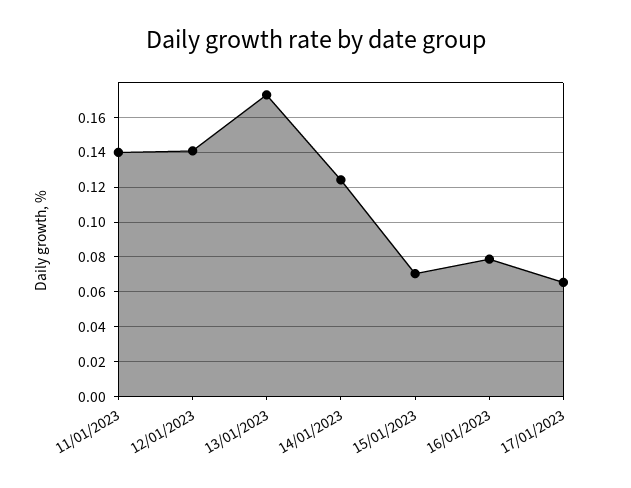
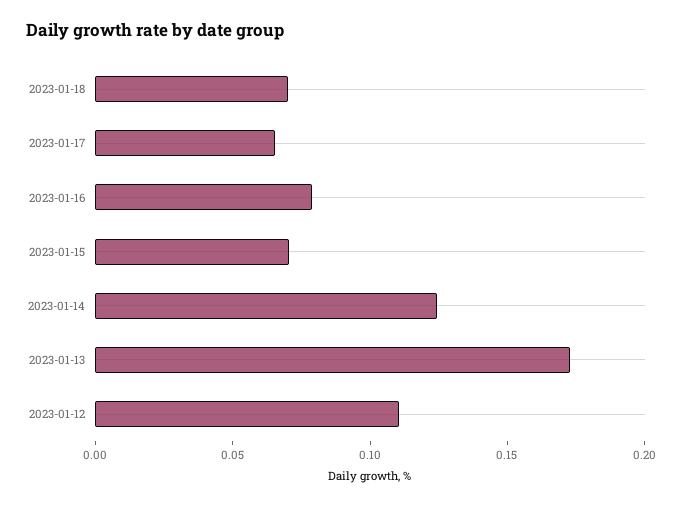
11/01/2023: 0.14 -> none
12/01/2023: 0.14 -> 0.11
2023-01-18: none -> 0.07

